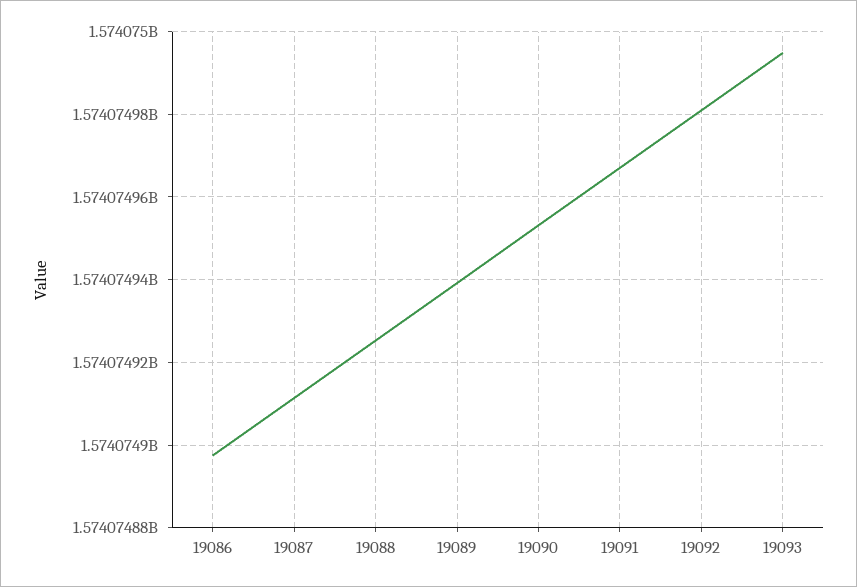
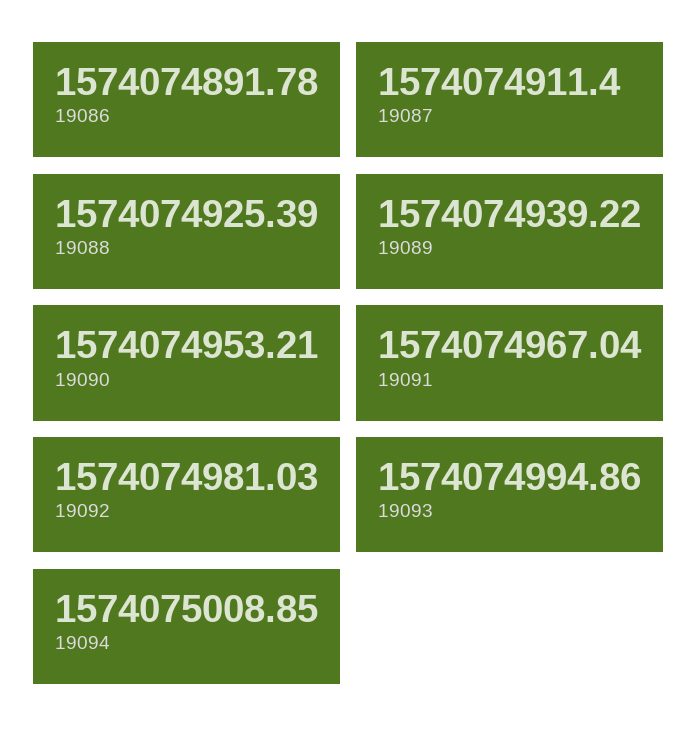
19086: 1574074898 -> 1574074891.78
19094: none -> 1574075008.85

